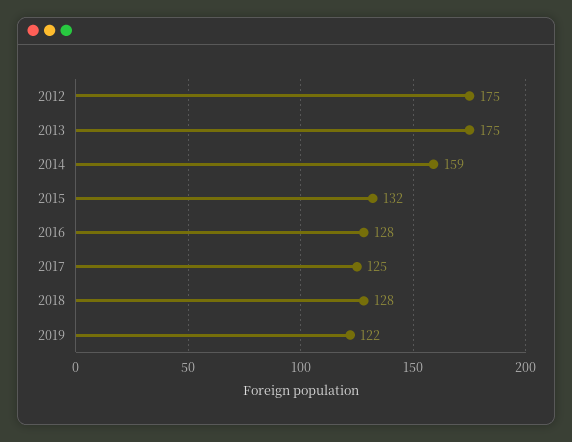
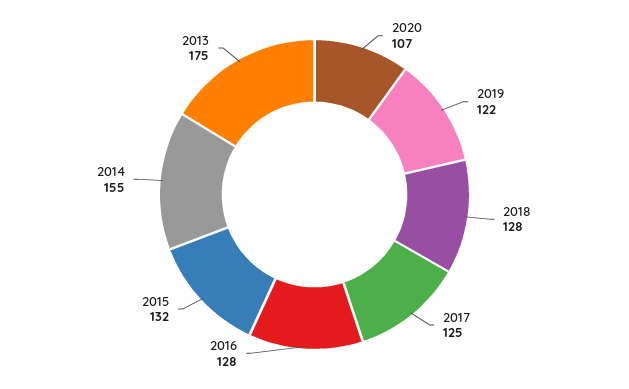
2012: 175 -> none
2014: 159 -> 155
2020: none -> 107

